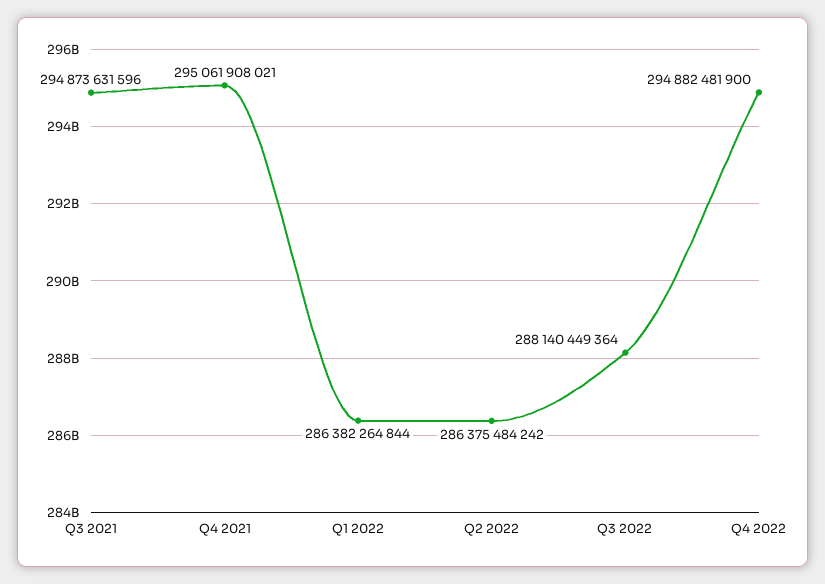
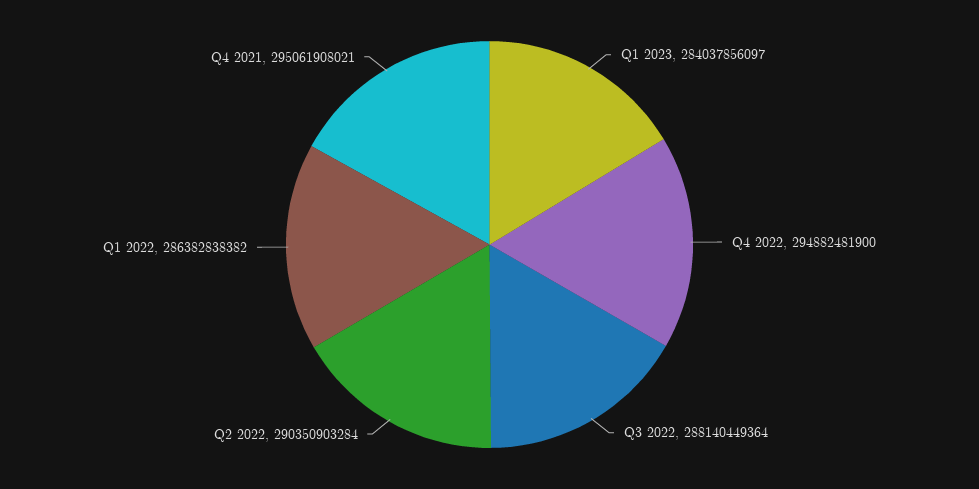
Q3 2021: 294873631596 -> none
Q1 2022: 286382264844 -> 286382838382
Q2 2022: 286375484242 -> 290350903284
Q1 2023: none -> 284037856097

